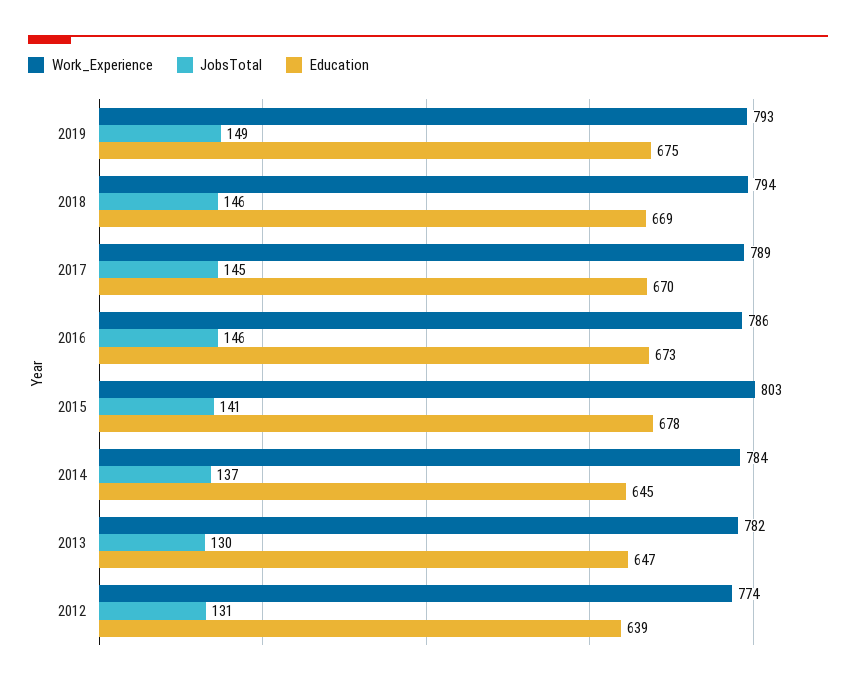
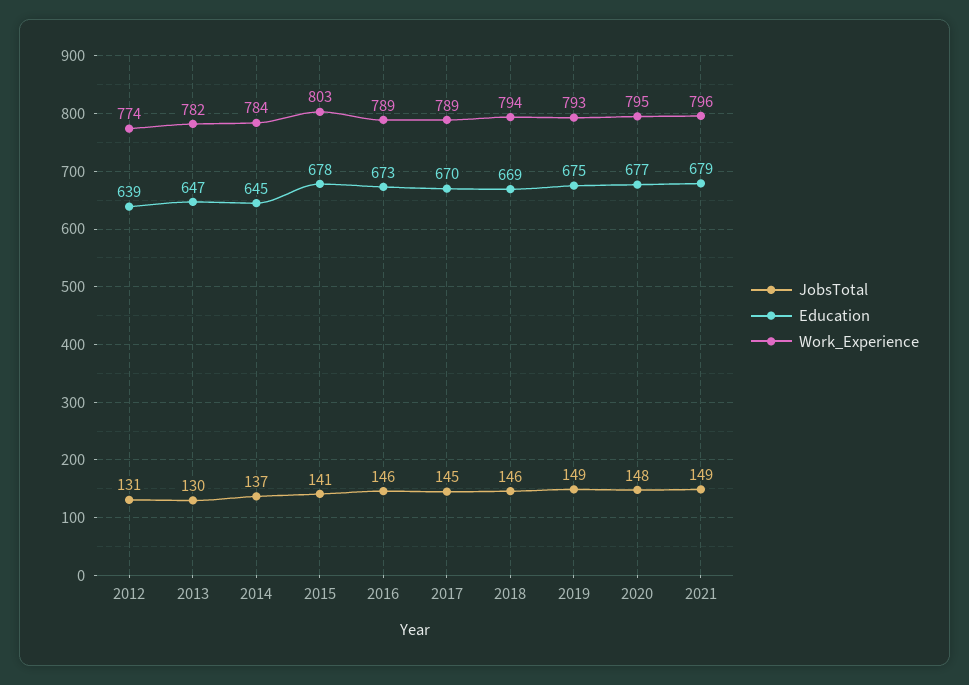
Work_Experience, 2016: 786 -> 789
JobsTotal, 2020: none -> 148
Education, 2020: none -> 677
Work_Experience, 2020: none -> 795
JobsTotal, 2021: none -> 149
Education, 2021: none -> 679
Work_Experience, 2021: none -> 796

